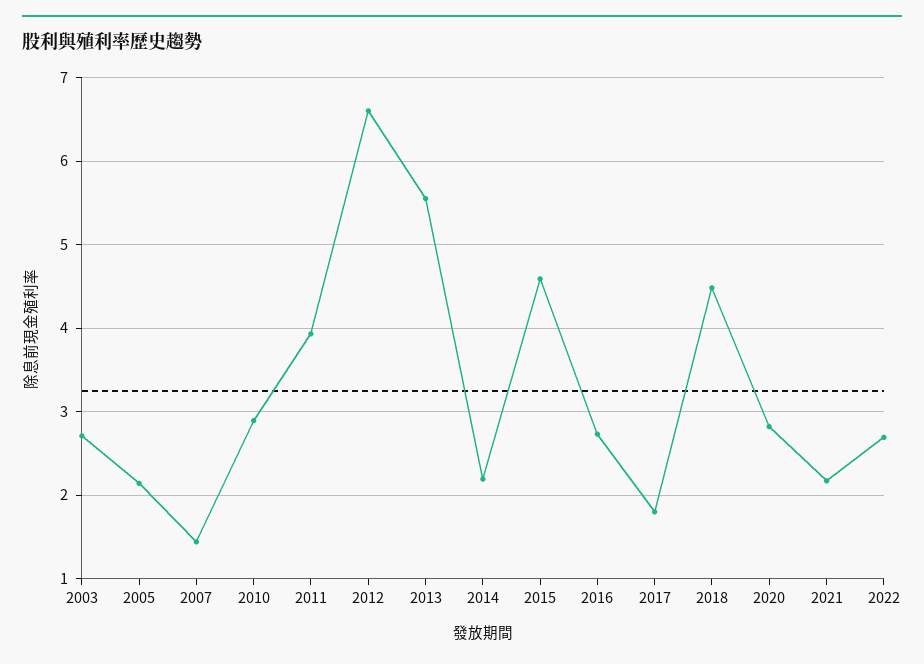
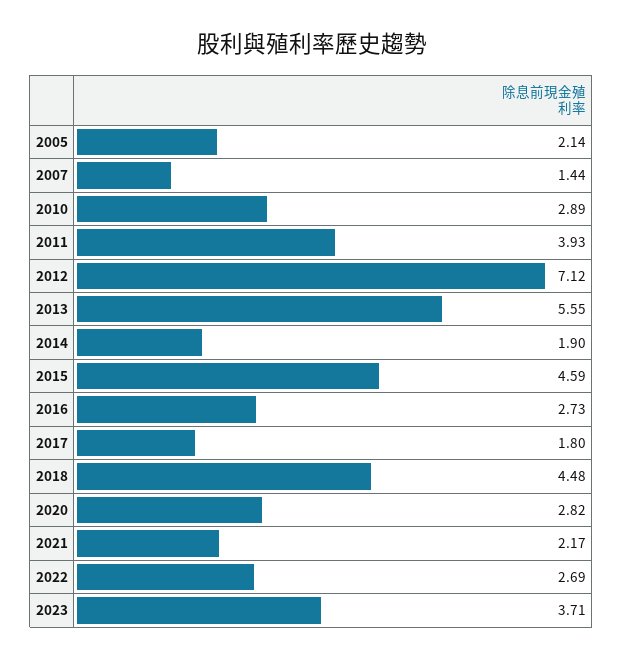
2003: 2.7 -> none
2012: 6.6 -> 7.12
2014: 2.2 -> 1.9
2023: none -> 3.71

